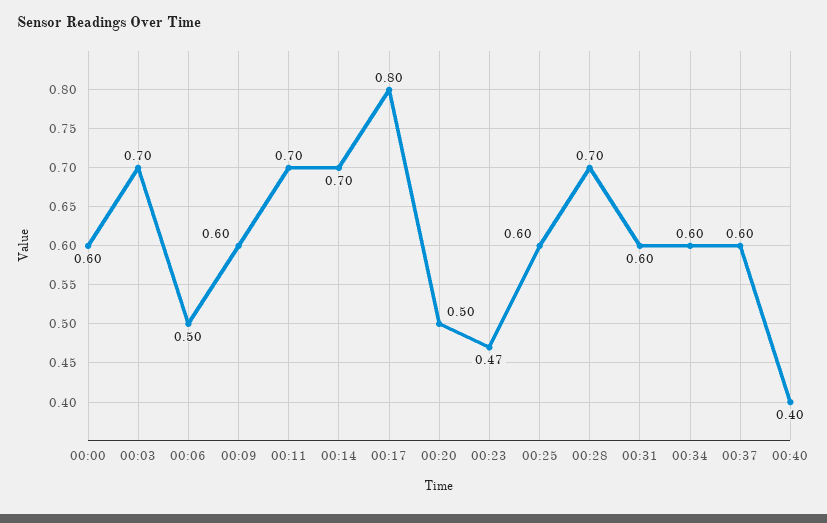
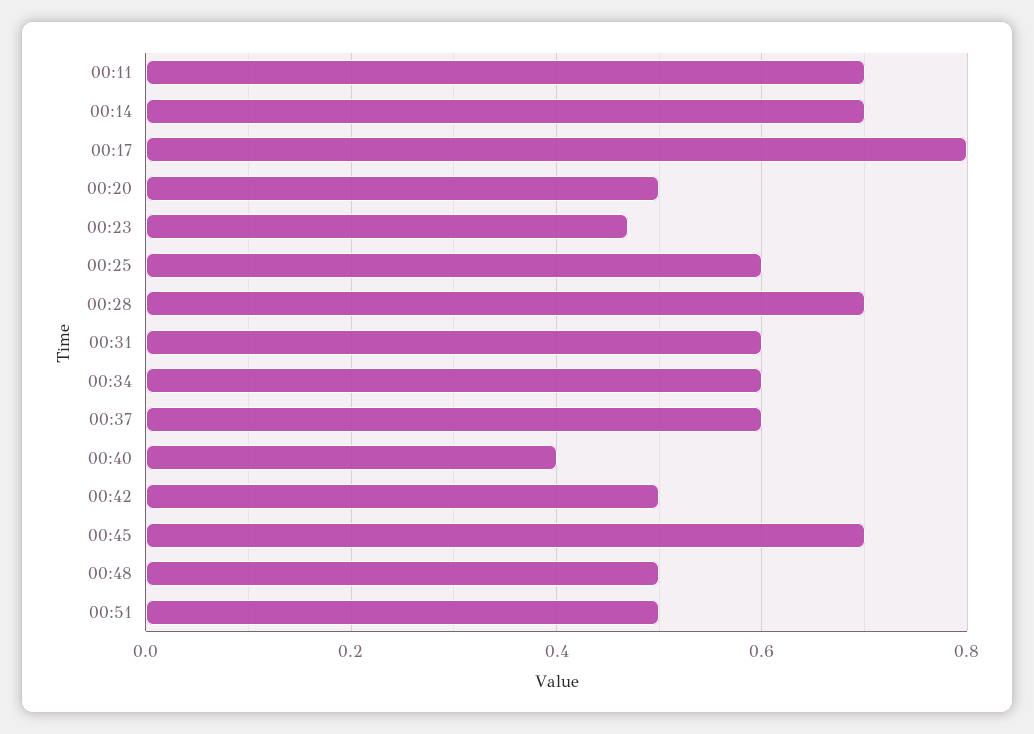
00:00: 0.6 -> none
00:03: 0.7 -> none
00:06: 0.5 -> none
00:09: 0.6 -> none
00:42: none -> 0.5
00:45: none -> 0.7
00:48: none -> 0.5
00:51: none -> 0.5

